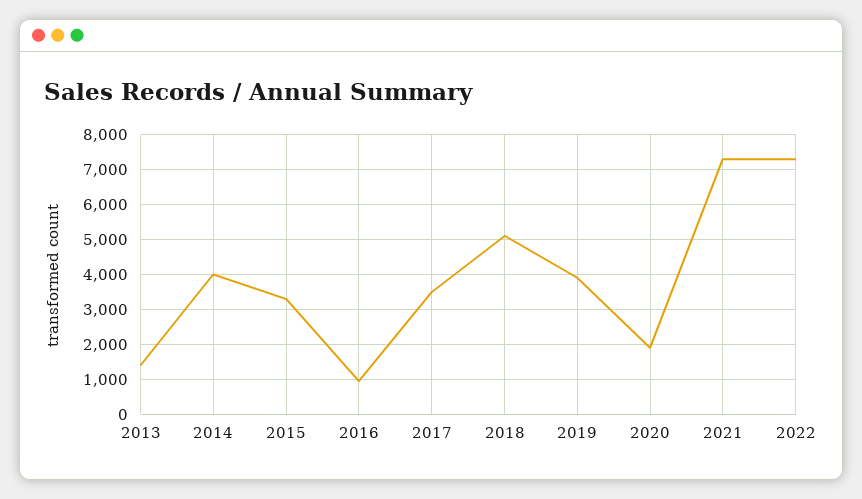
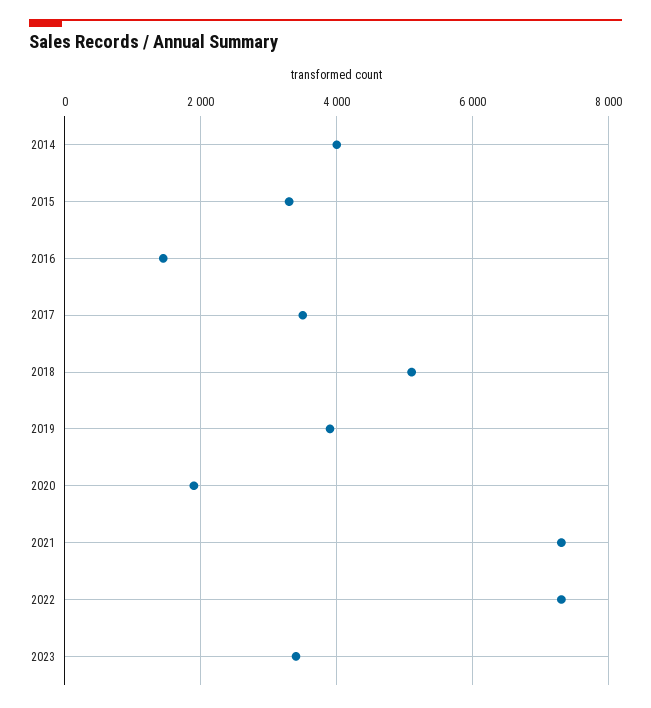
2013: 1400 -> none
2016: 1000 -> 1400
2023: none -> 3400

